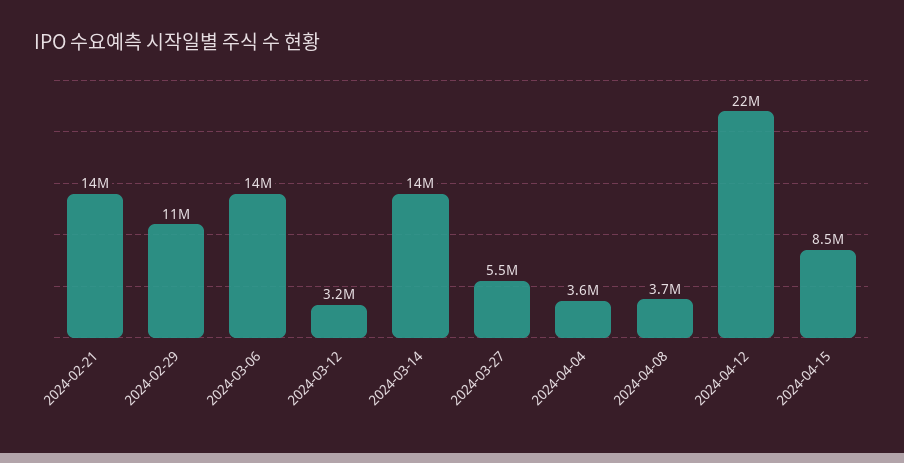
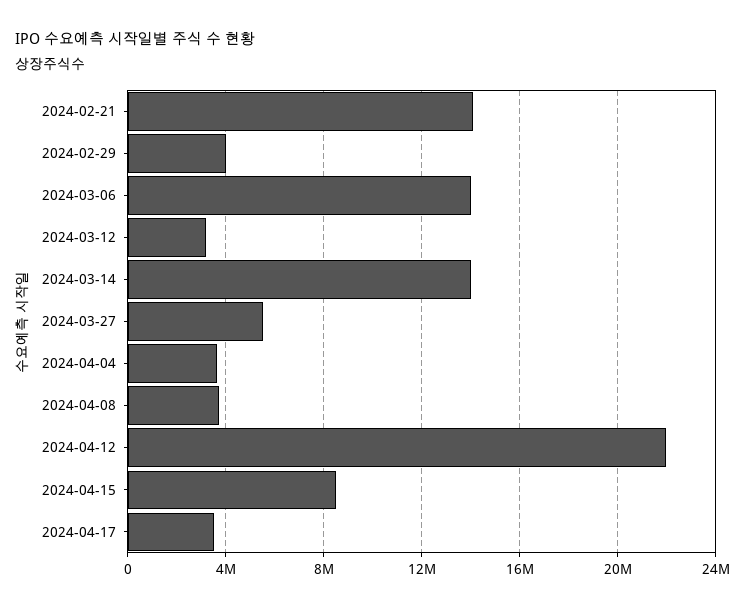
2024-02-29: 11000000 -> 4000000
2024-04-17: none -> 3500000

